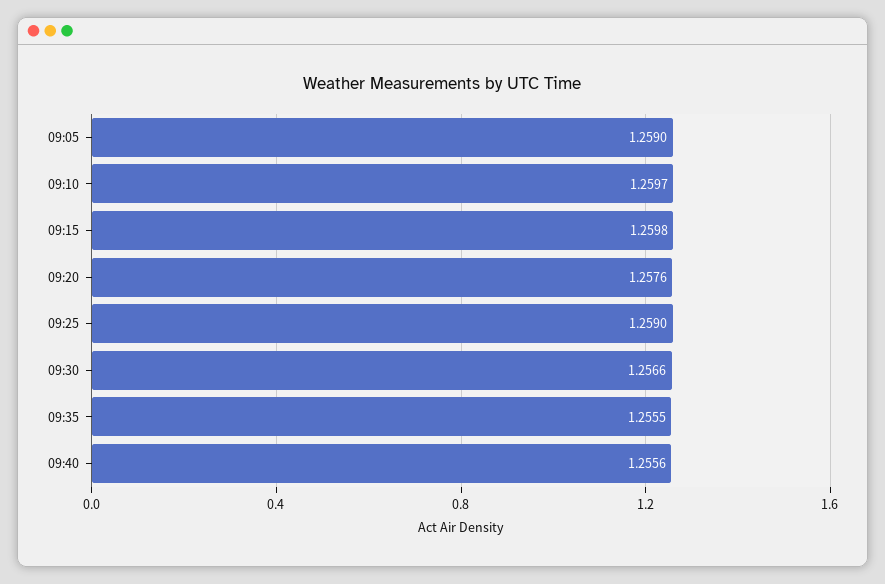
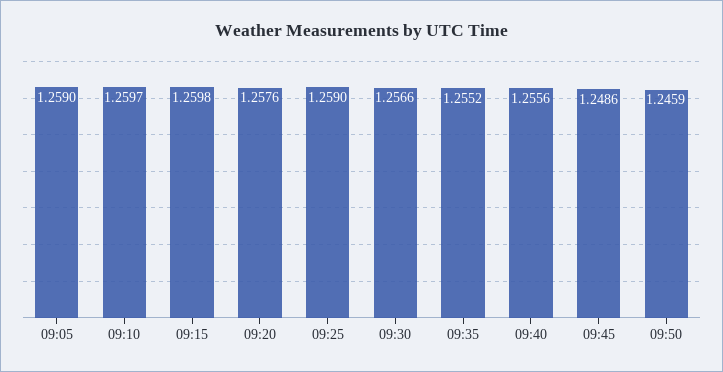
09:35: 1.2555 -> 1.2552
09:45: none -> 1.2486
09:50: none -> 1.2459

